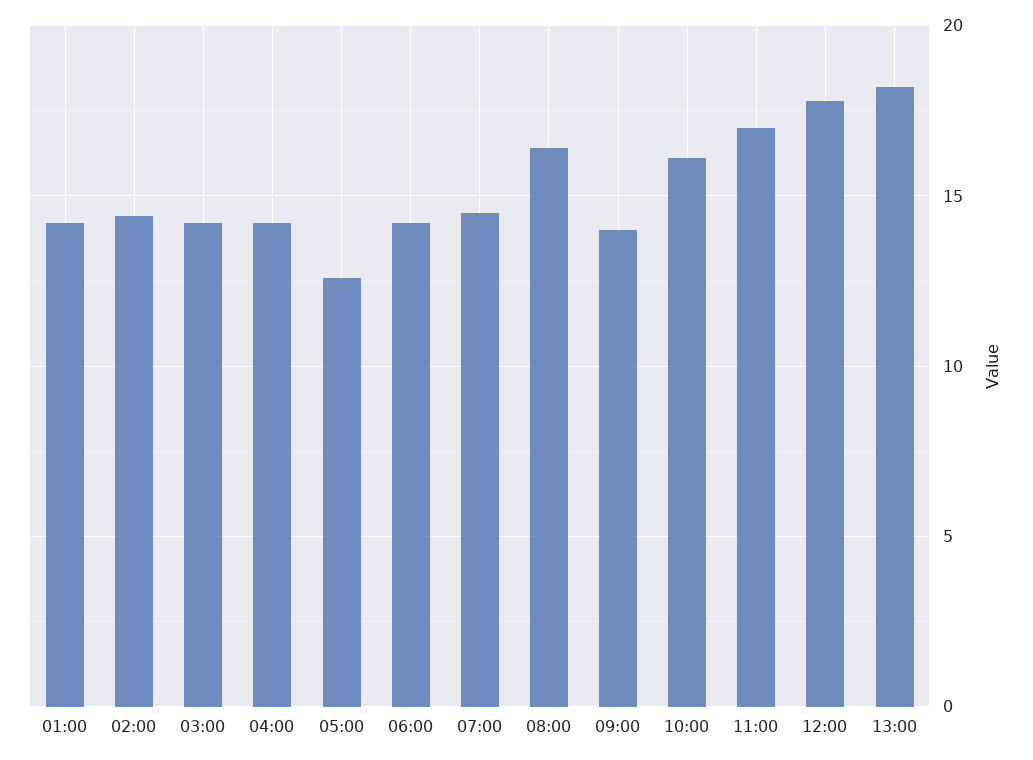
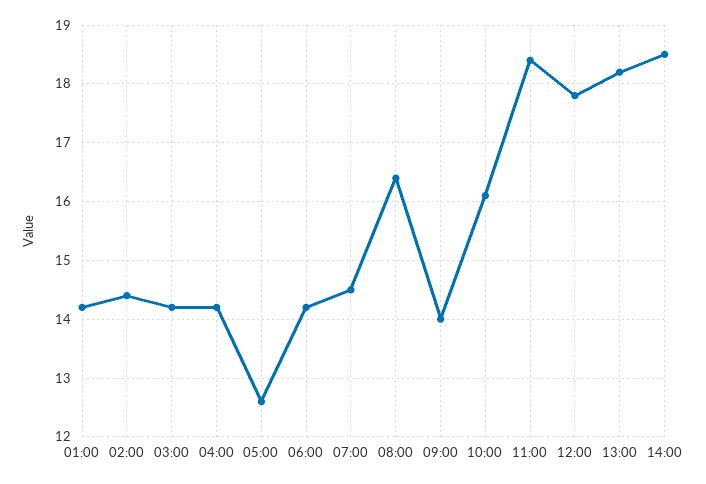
11:00: 17 -> 18.5
14:00: none -> 18.5

